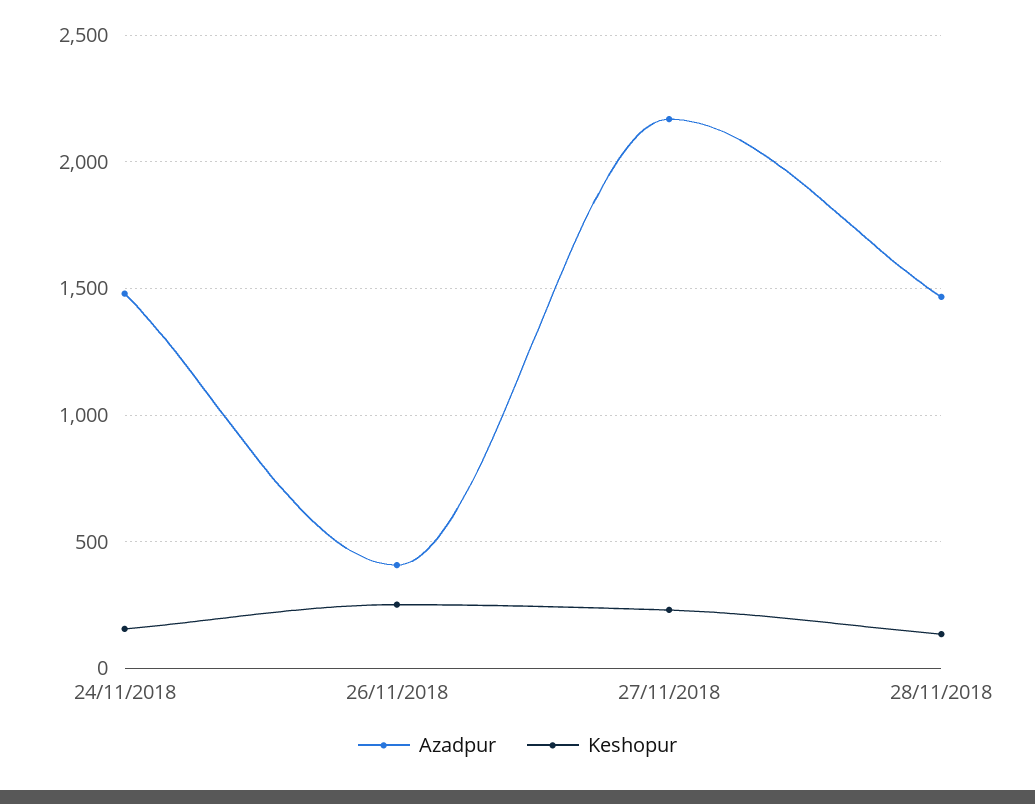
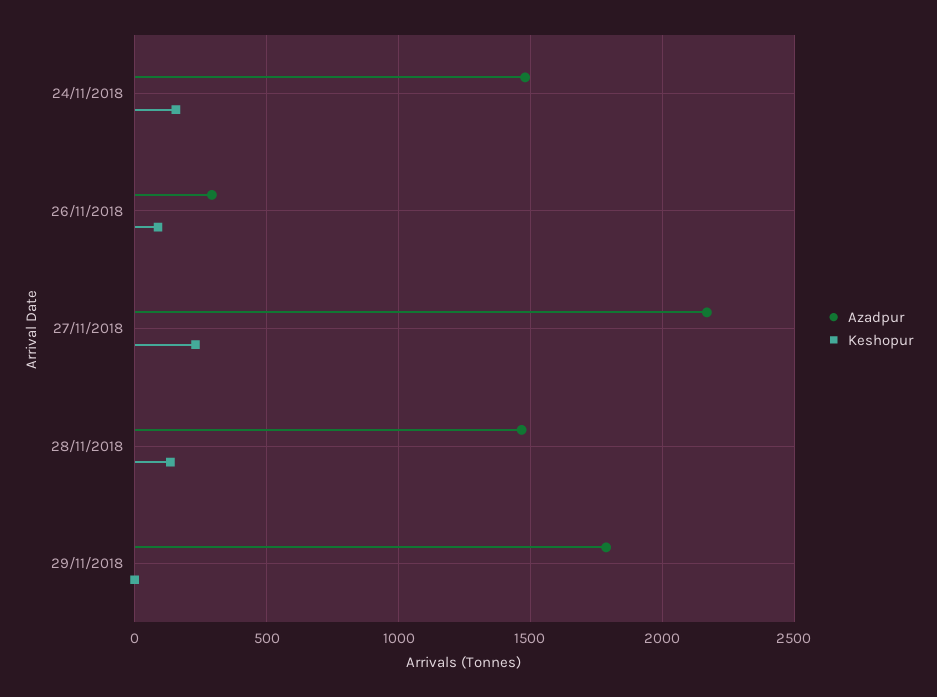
Azadpur, 26/11/2018: 400 -> 300
Keshopur, 26/11/2018: 250 -> 100
Azadpur, 29/11/2018: none -> 1800
Keshopur, 29/11/2018: none -> 0

